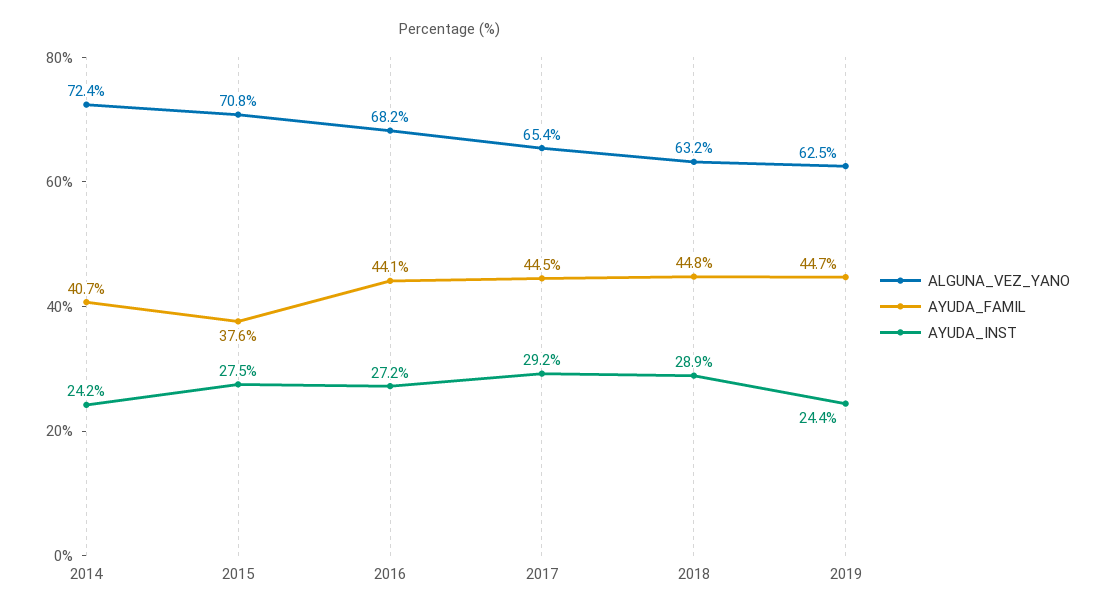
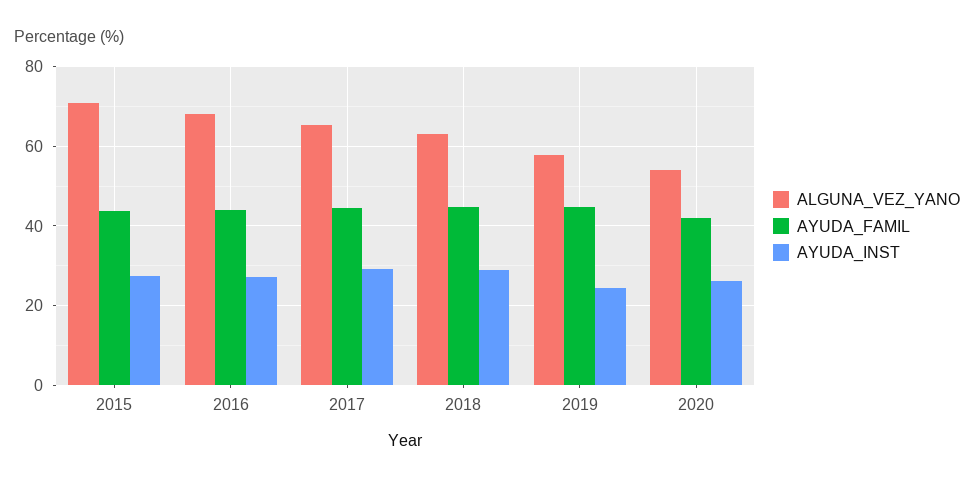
ALGUNA_VEZ_YANO, 2014: 72.4 -> none
AYUDA_FAMIL, 2014: 40.7 -> none
AYUDA_INST, 2014: 24.2 -> none
AYUDA_FAMIL, 2015: 37.6 -> 44
ALGUNA_VEZ_YANO, 2019: 62.5 -> 58
ALGUNA_VEZ_YANO, 2020: none -> 54
AYUDA_FAMIL, 2020: none -> 42
AYUDA_INST, 2020: none -> 26

